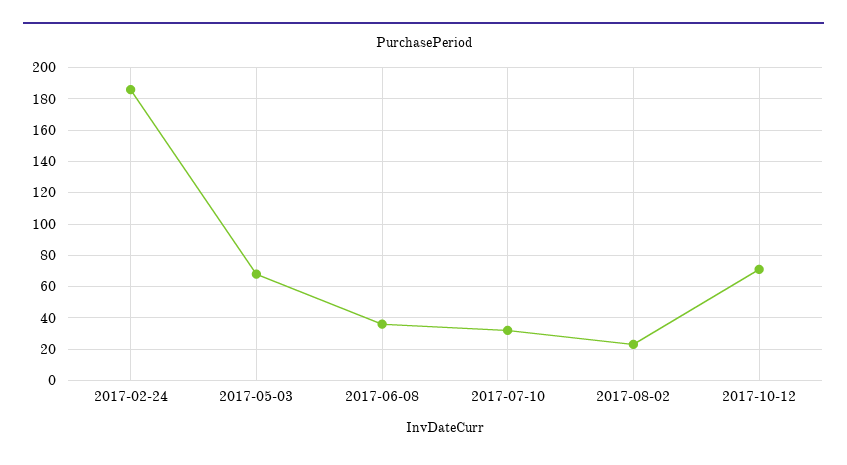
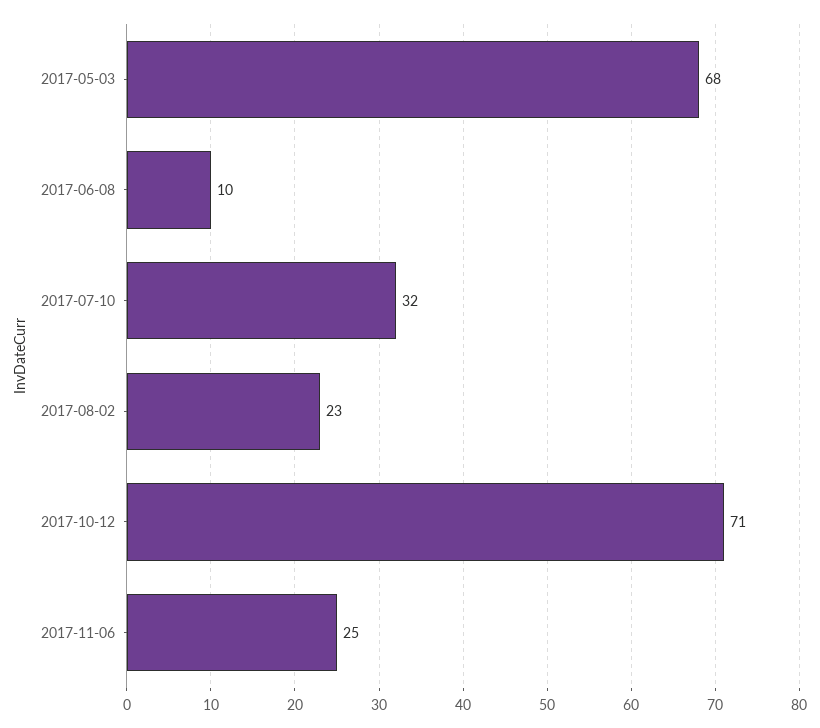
2017-02-24: 185 -> none
2017-06-08: 35 -> 10
2017-11-06: none -> 25

